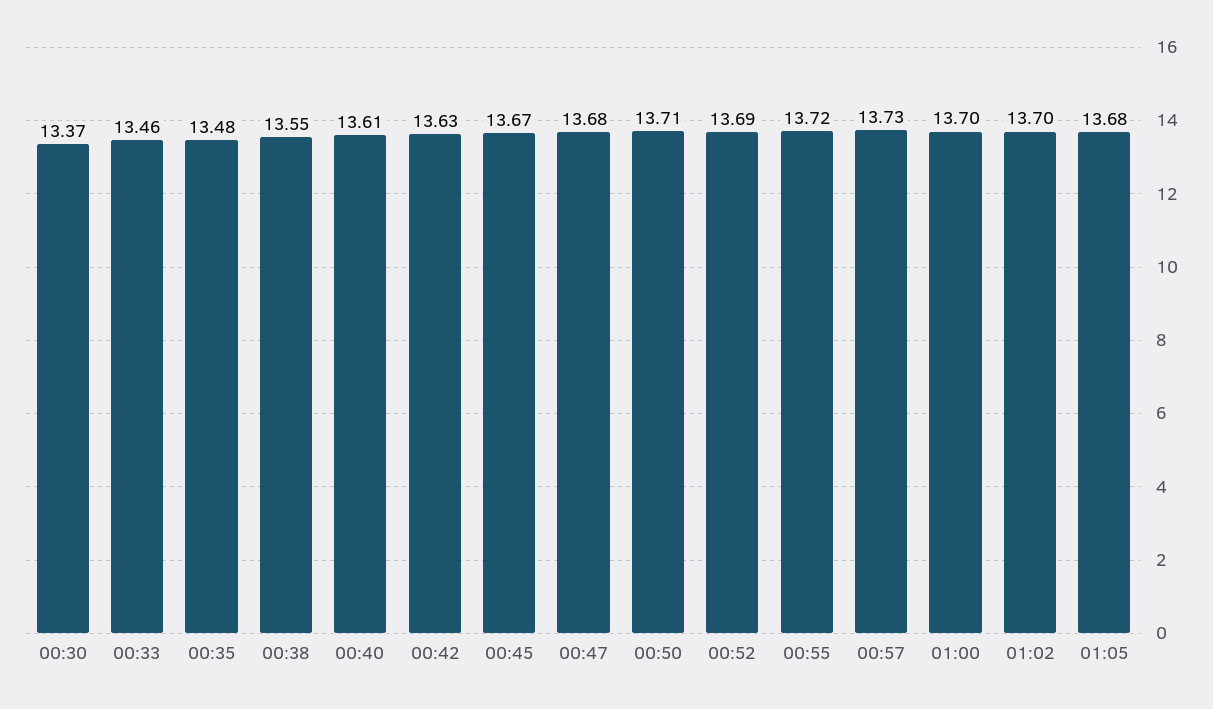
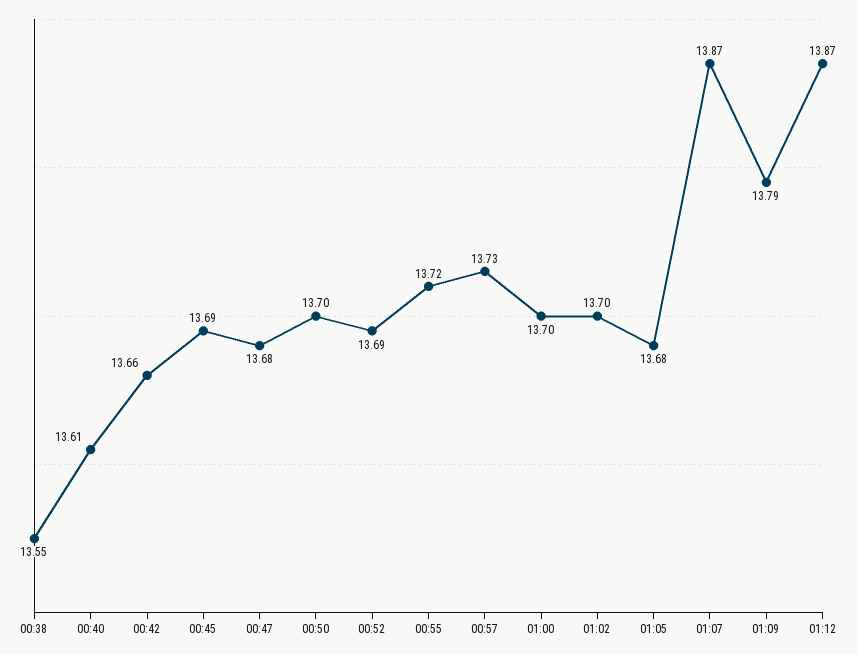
00:30: 13.37 -> none
00:33: 13.46 -> none
00:35: 13.48 -> none
00:42: 13.63 -> 13.66
00:45: 13.67 -> 13.69
00:50: 13.71 -> 13.7
01:07: none -> 13.87
01:09: none -> 13.79
01:12: none -> 13.87

